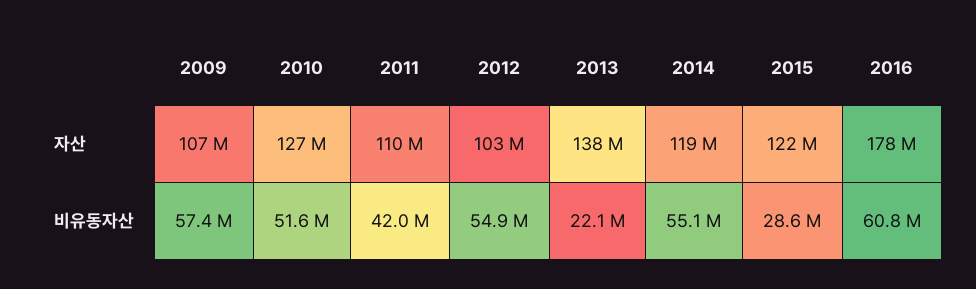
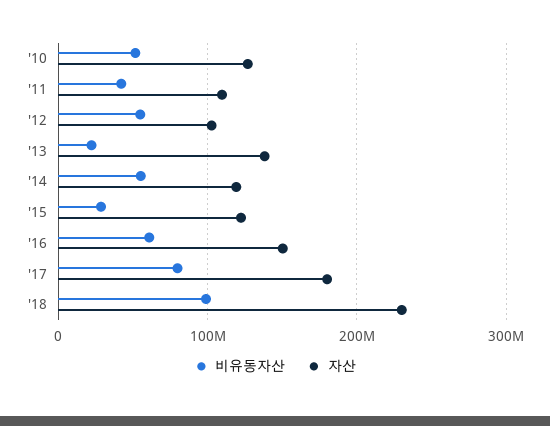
자산, 2009: 107000000 -> none
자산, 2016: 178000000 -> 150000000
비유동자산, 2009: 57400000 -> none
비유동자산, '17: none -> 80000000
자산, '17: none -> 180000000
비유동자산, '18: none -> 100000000
자산, '18: none -> 230000000

